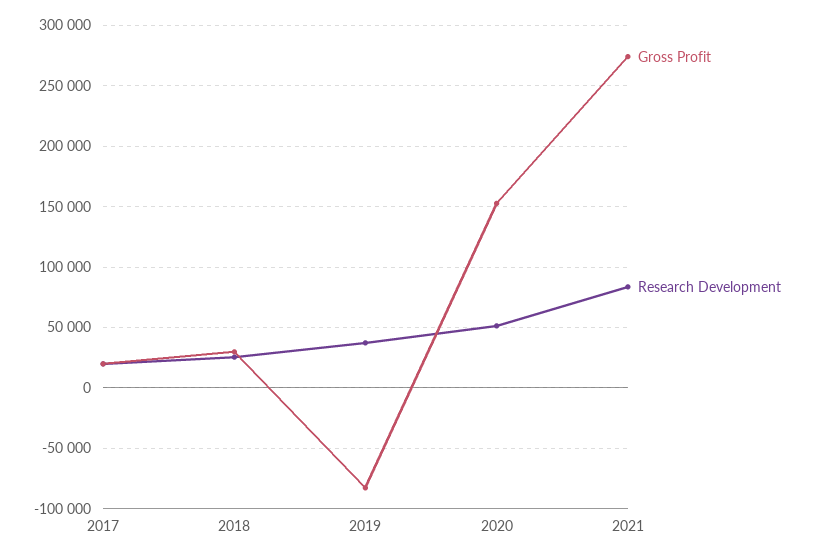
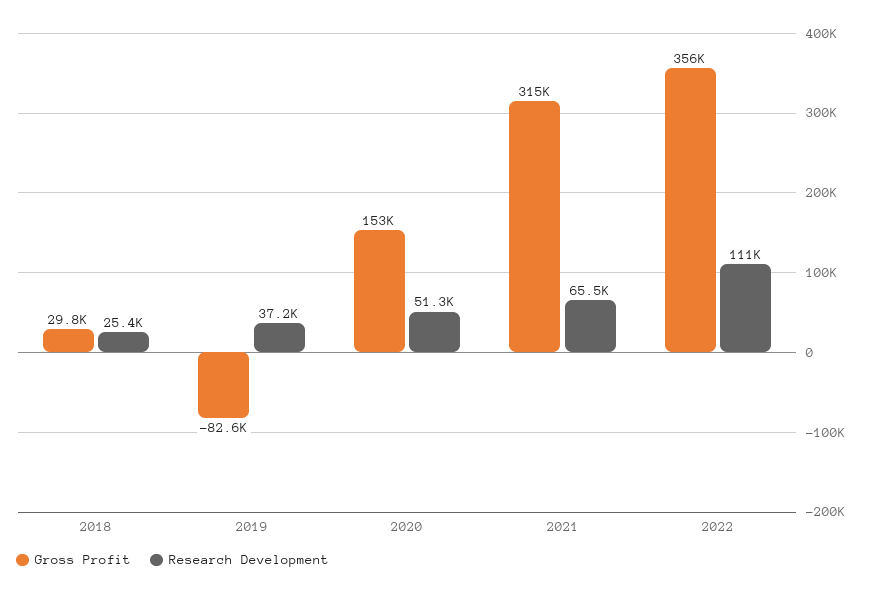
Gross Profit, 2017: 20000 -> none
Research Development, 2017: 20000 -> none
Gross Profit, 2021: 275000 -> 315000
Research Development, 2021: 85000 -> 65500
Gross Profit, 2022: none -> 356000
Research Development, 2022: none -> 111000

